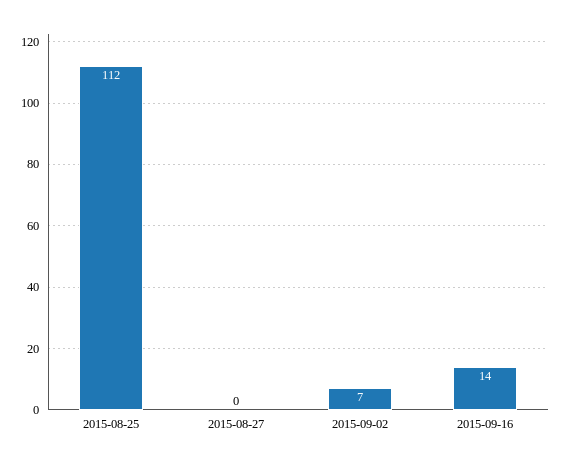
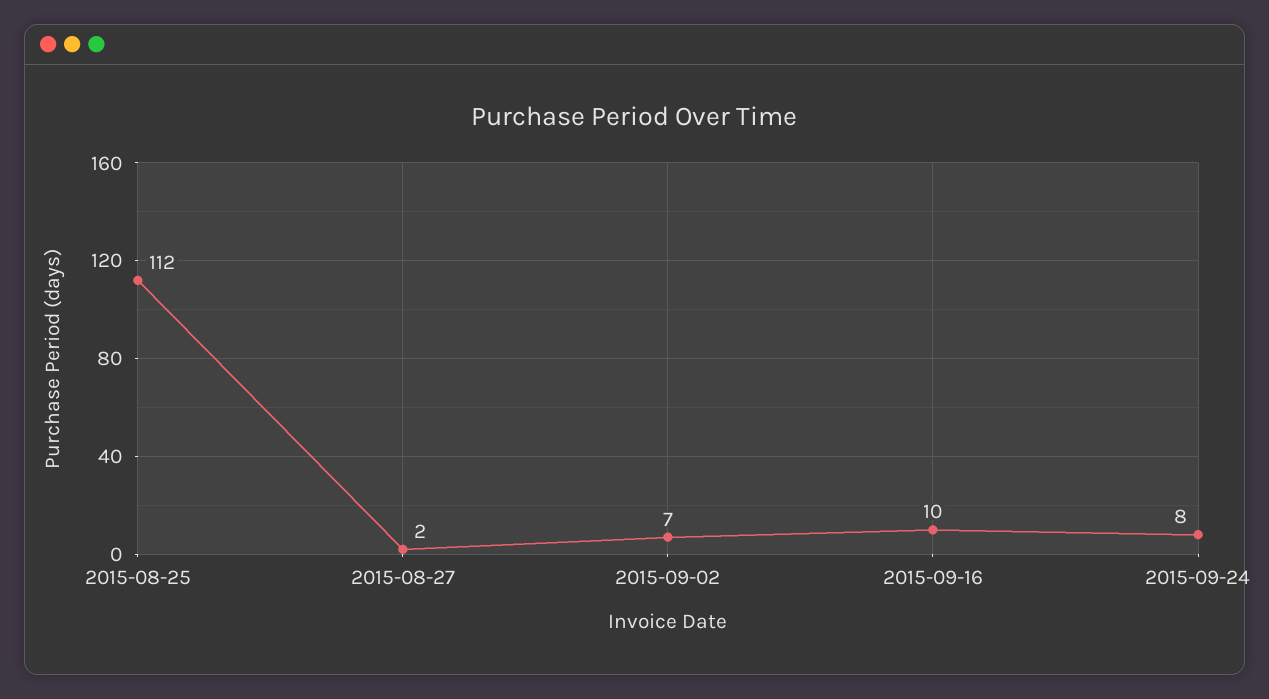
2015-08-27: 0 -> 2
2015-09-16: 14 -> 10
2015-09-24: none -> 8

